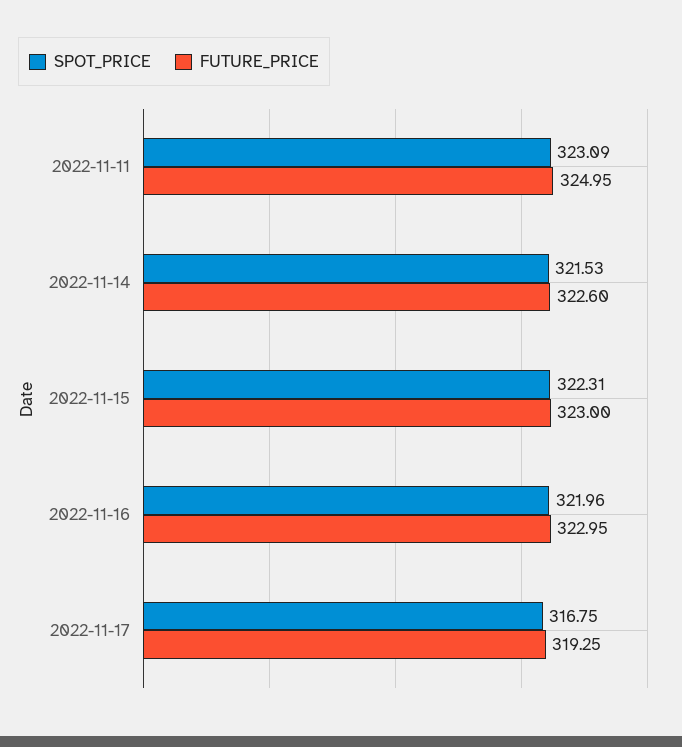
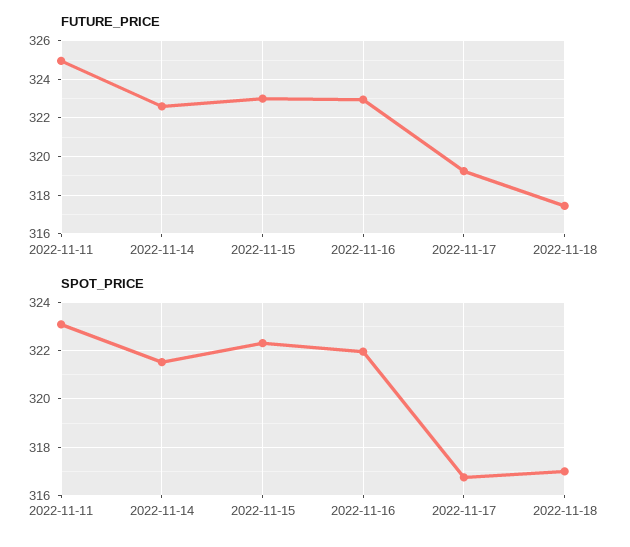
FUTURE_PRICE, 2022-11-18: none -> 317.5
SPOT_PRICE, 2022-11-18: none -> 317

